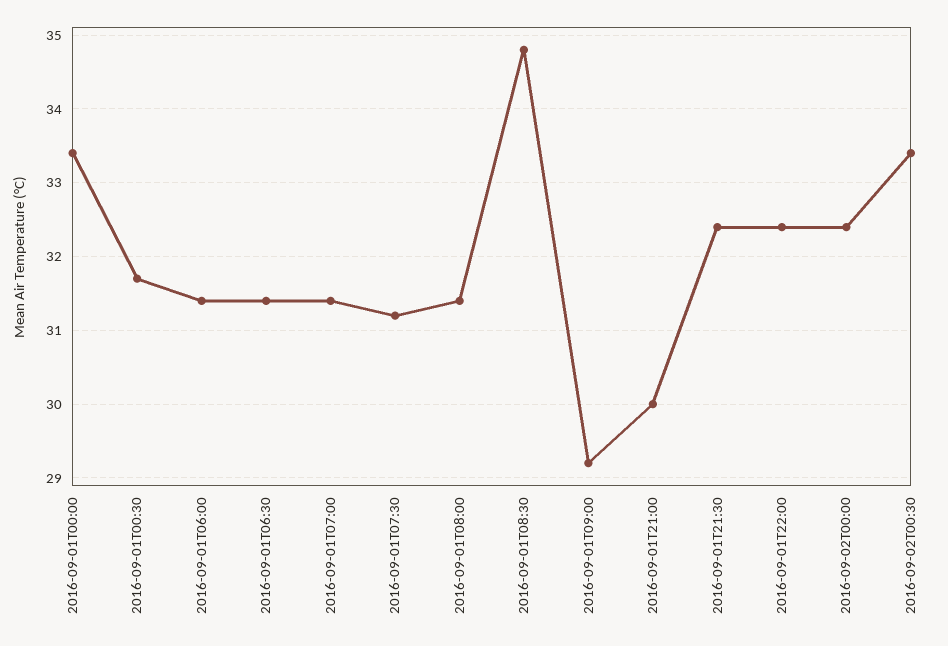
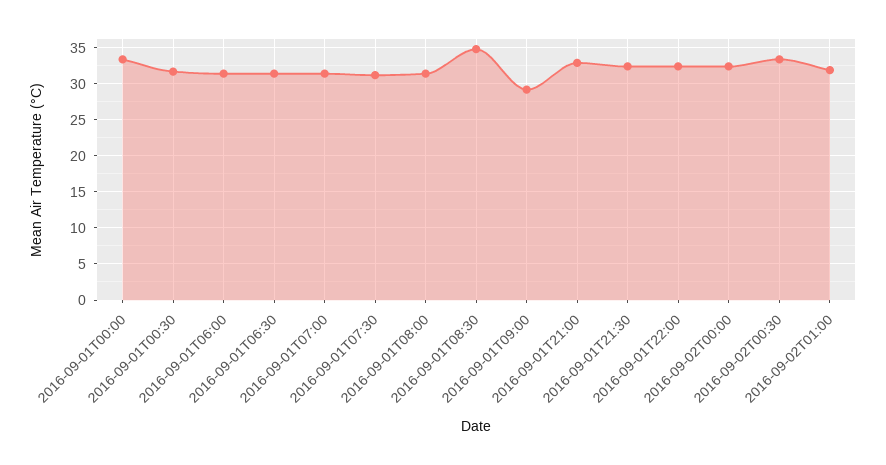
2016-09-01T21:00: 30 -> 33
2016-09-02T01:00: none -> 32

